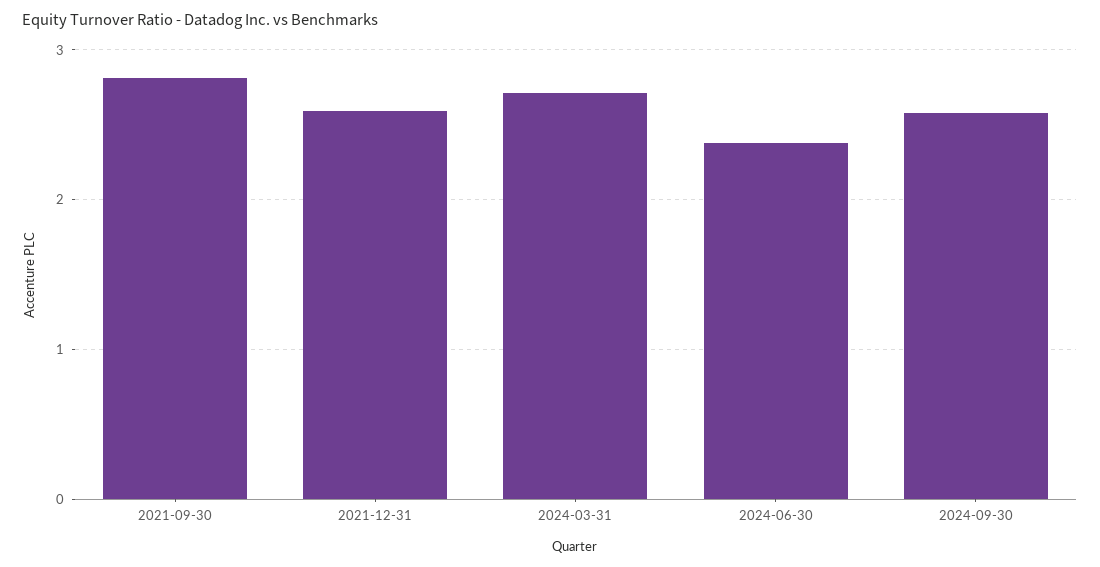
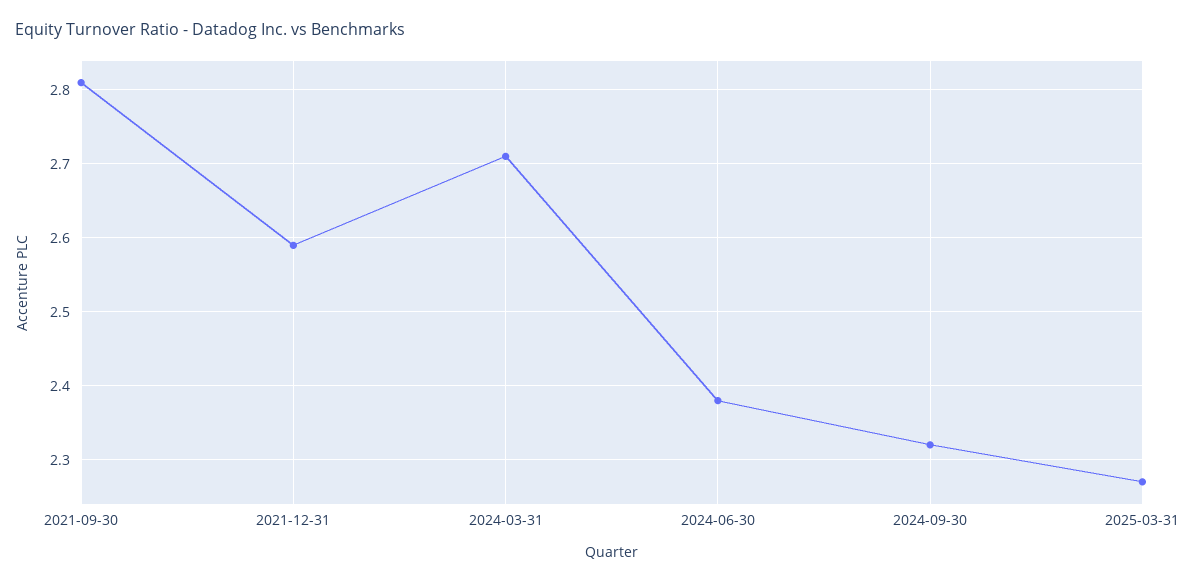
2024-09-30: 2.6 -> 2.32
2025-03-31: none -> 2.27

